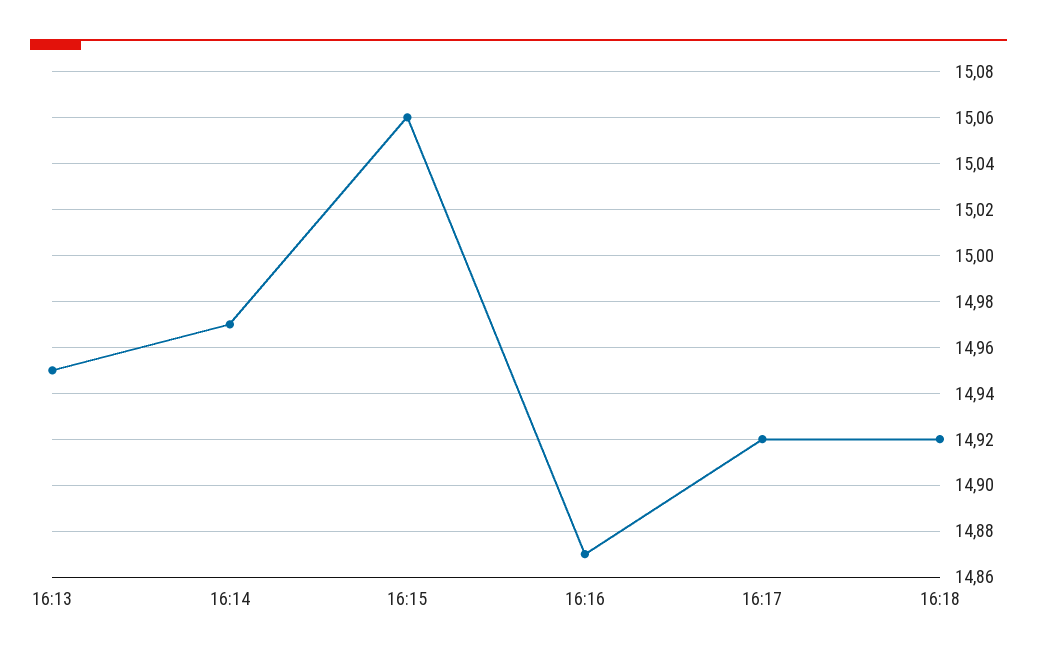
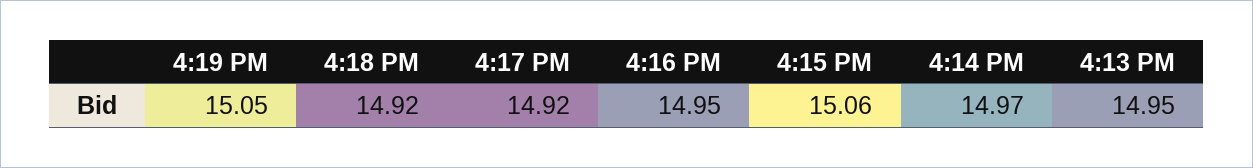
16:16: 14.87 -> 14.95
4:19 PM: none -> 15.05

